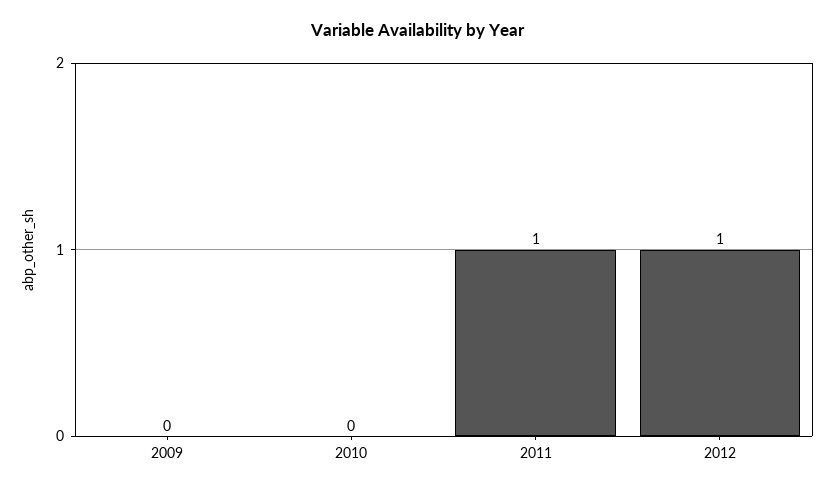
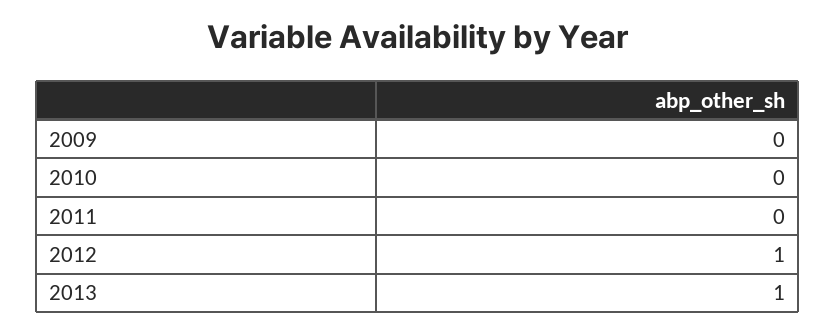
2011: 1 -> 0
2013: none -> 1

